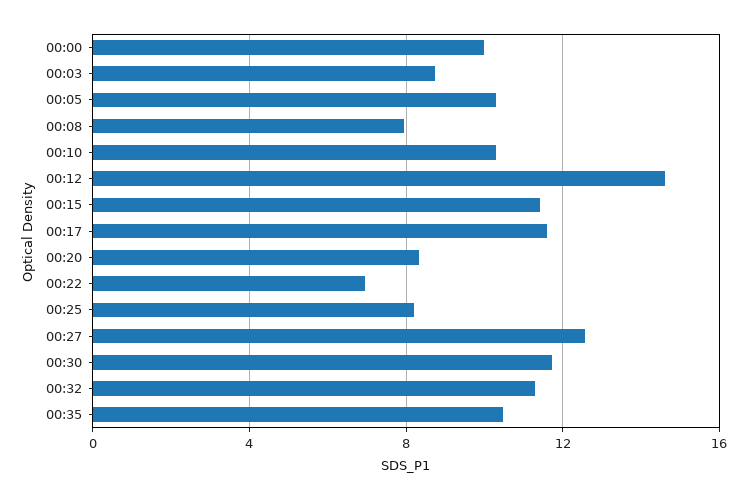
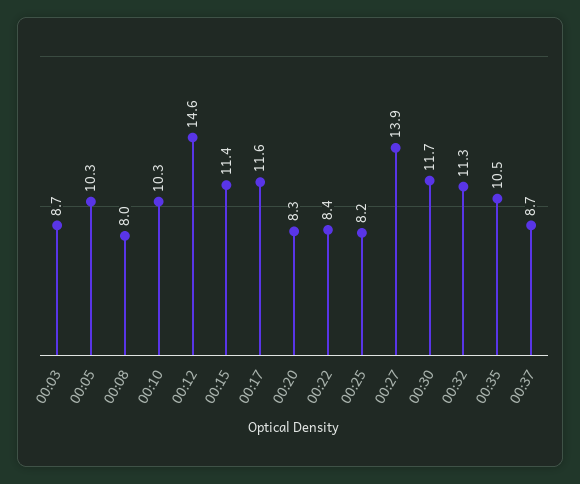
00:00: 10 -> none
00:22: 7 -> 8.4
00:27: 12.5 -> 13.9
00:37: none -> 8.7

